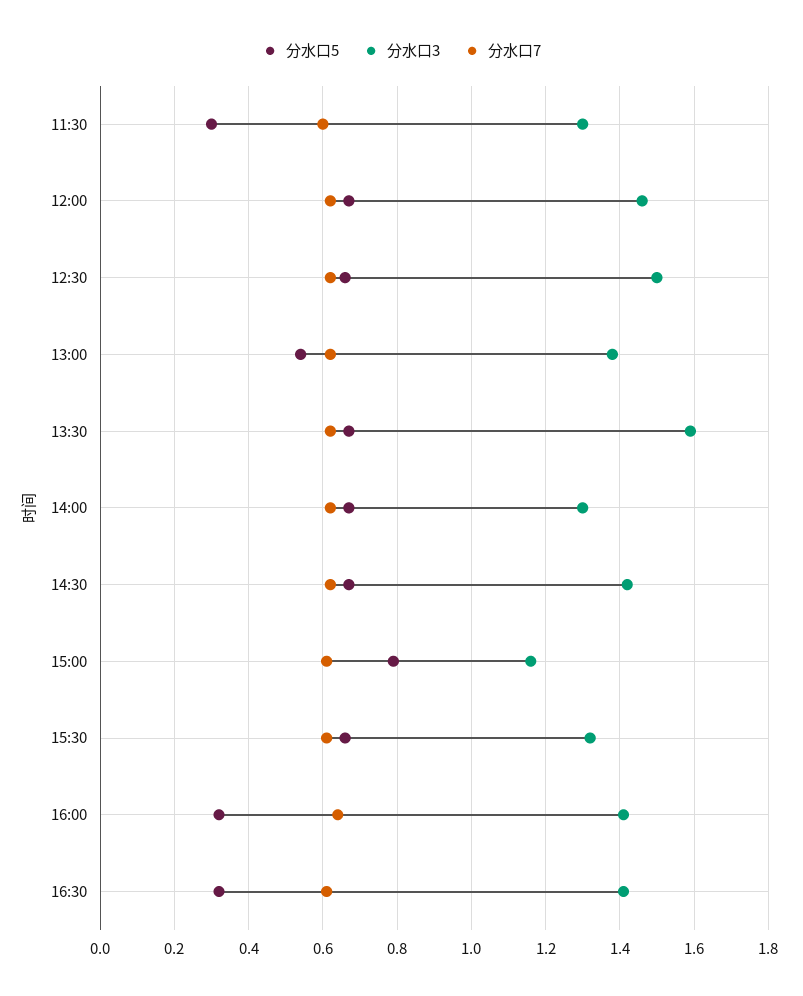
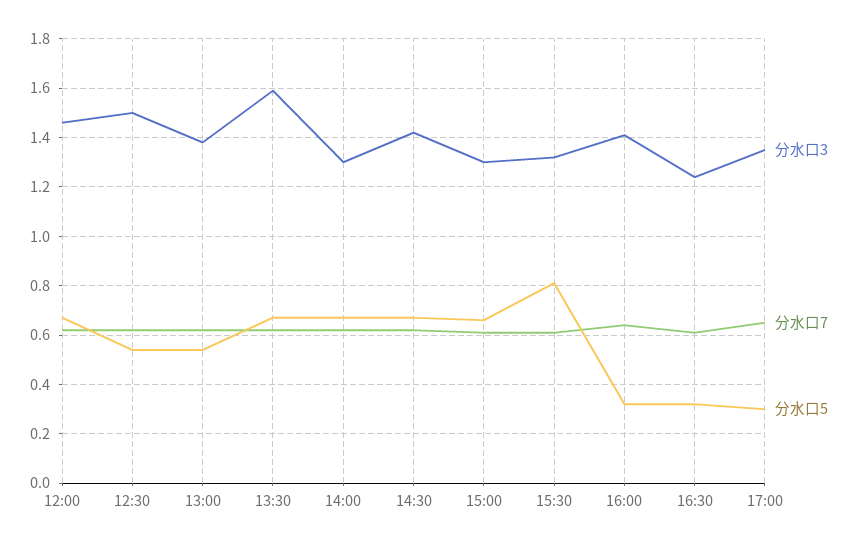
分水口5, 11:30: 0.3 -> none
分水口3, 11:30: 1.3 -> none
分水口7, 11:30: 0.6 -> none
分水口5, 12:30: 0.65 -> 0.55
分水口5, 15:00: 0.8 -> 0.65
分水口3, 15:00: 1.15 -> 1.3
分水口5, 15:30: 0.65 -> 0.8
分水口3, 16:30: 1.4 -> 1.25
分水口3, 17:00: none -> 1.35
分水口7, 17:00: none -> 0.65
分水口5, 17:00: none -> 0.3

